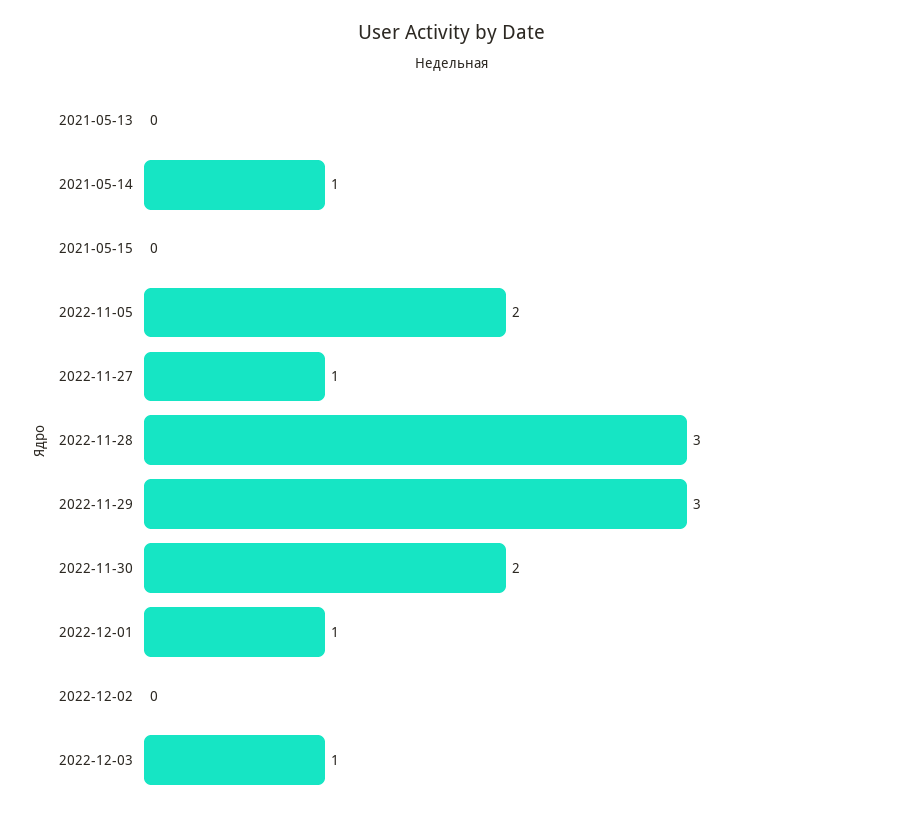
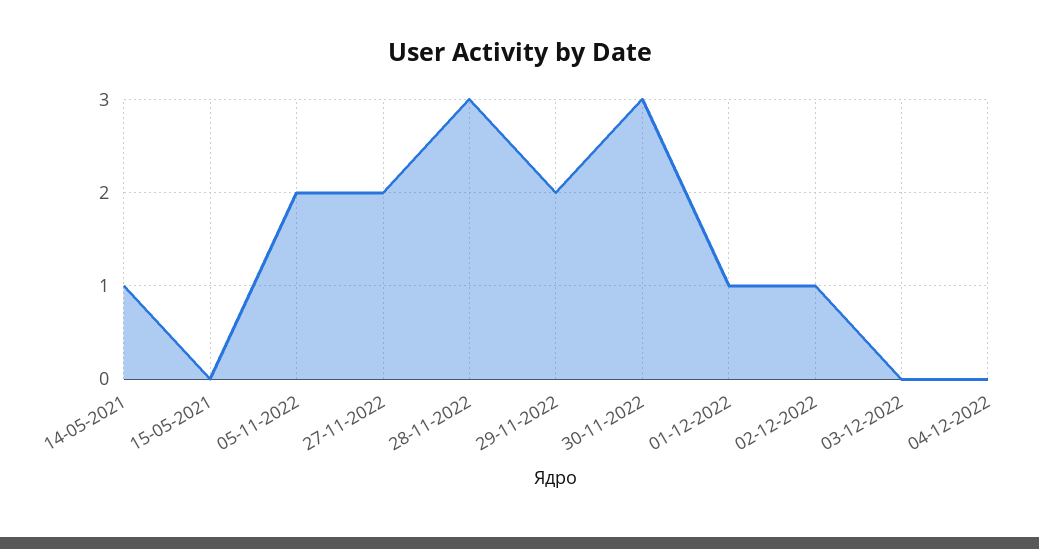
2021-05-13: 0 -> none
2022-11-27: 1 -> 2
2022-11-29: 3 -> 2
2022-11-30: 2 -> 3
2022-12-02: 0 -> 1
2022-12-03: 1 -> 0
04-12-2022: none -> 0

